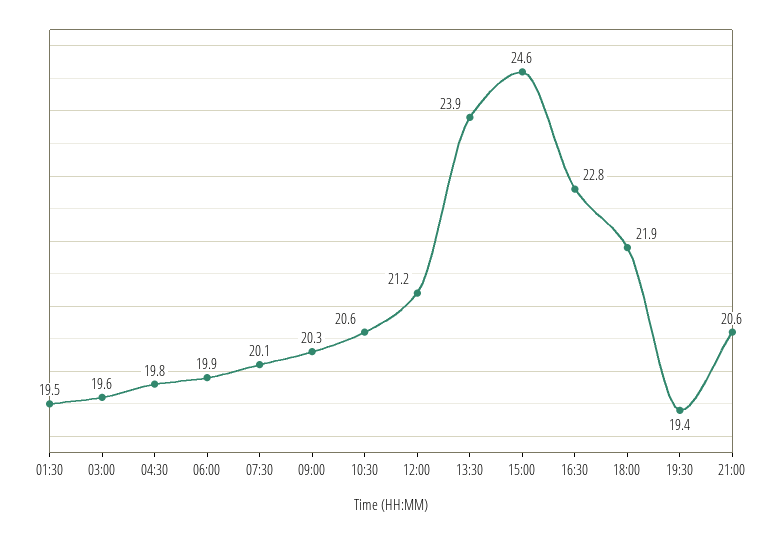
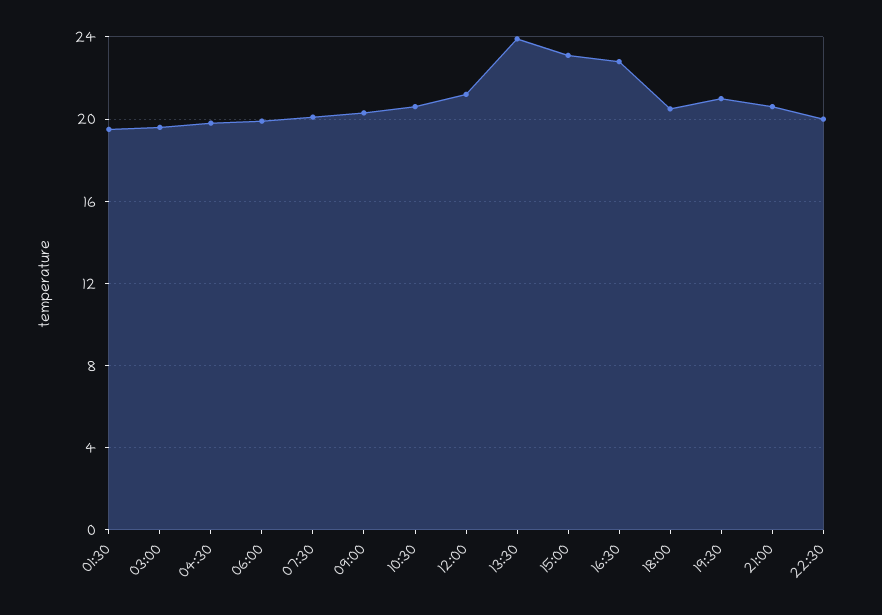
15:00: 24.6 -> 23
18:00: 21.9 -> 20.5
19:30: 19.4 -> 21
22:30: none -> 20

